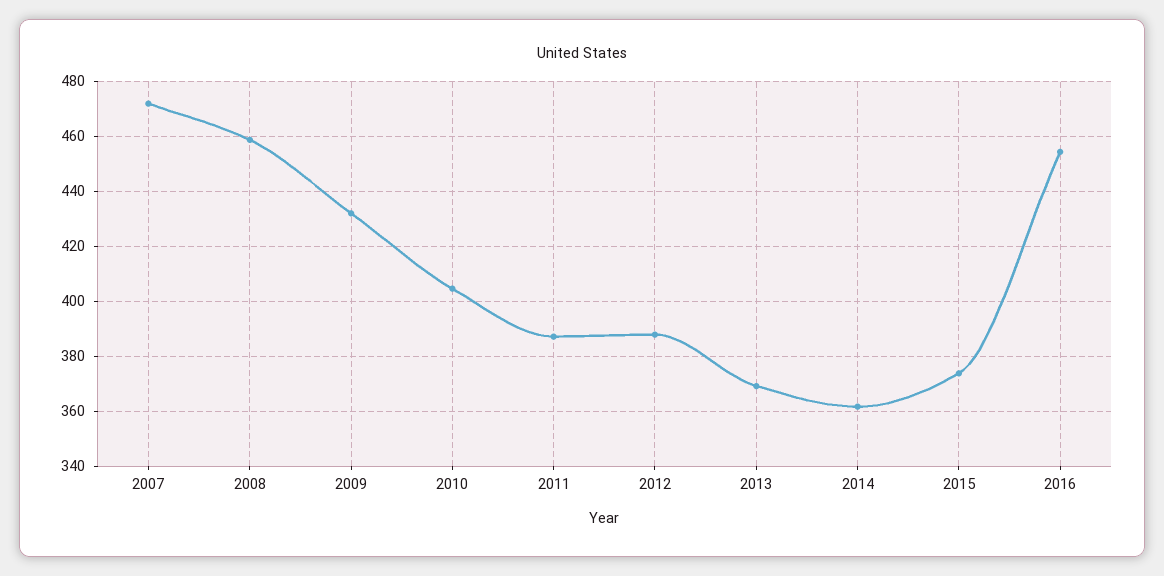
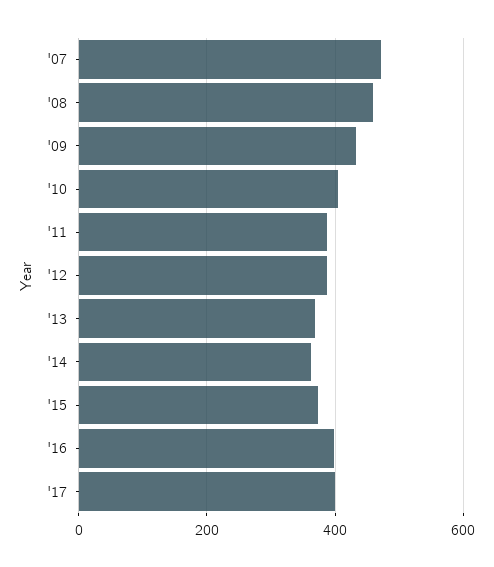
2016: 455 -> 400
'17: none -> 400

